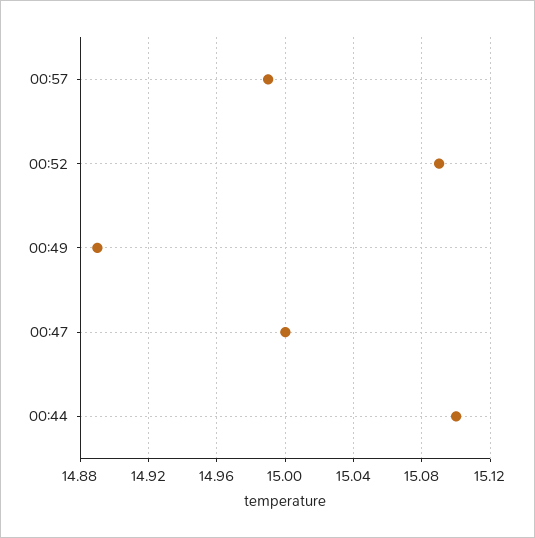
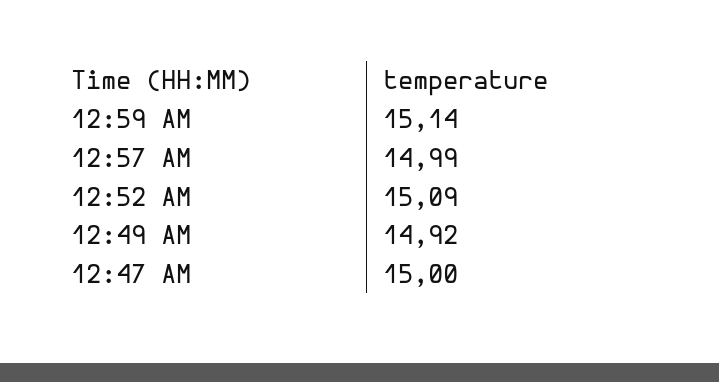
00:49: 14.89 -> 14.92
00:44: 15.1 -> none
12:59 AM: none -> 15.14

